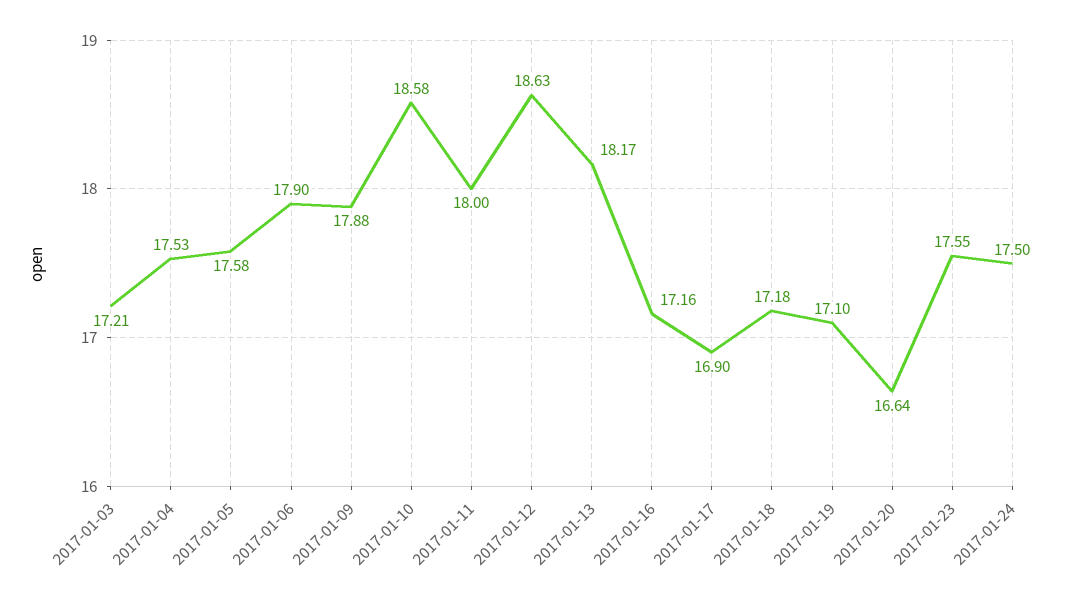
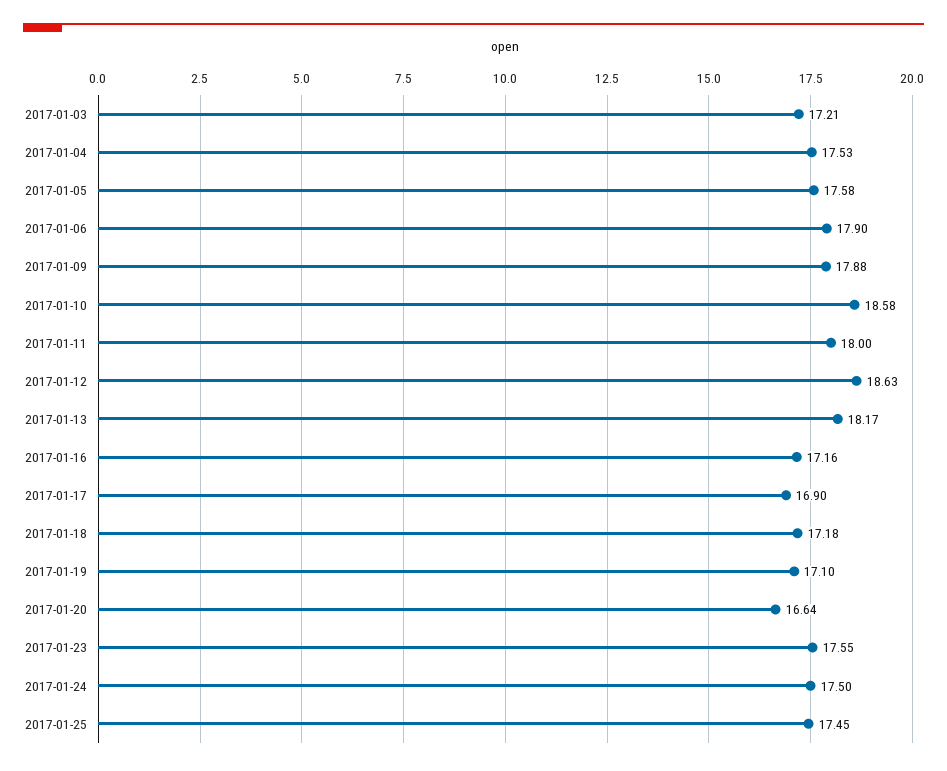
2017-01-25: none -> 17.45

